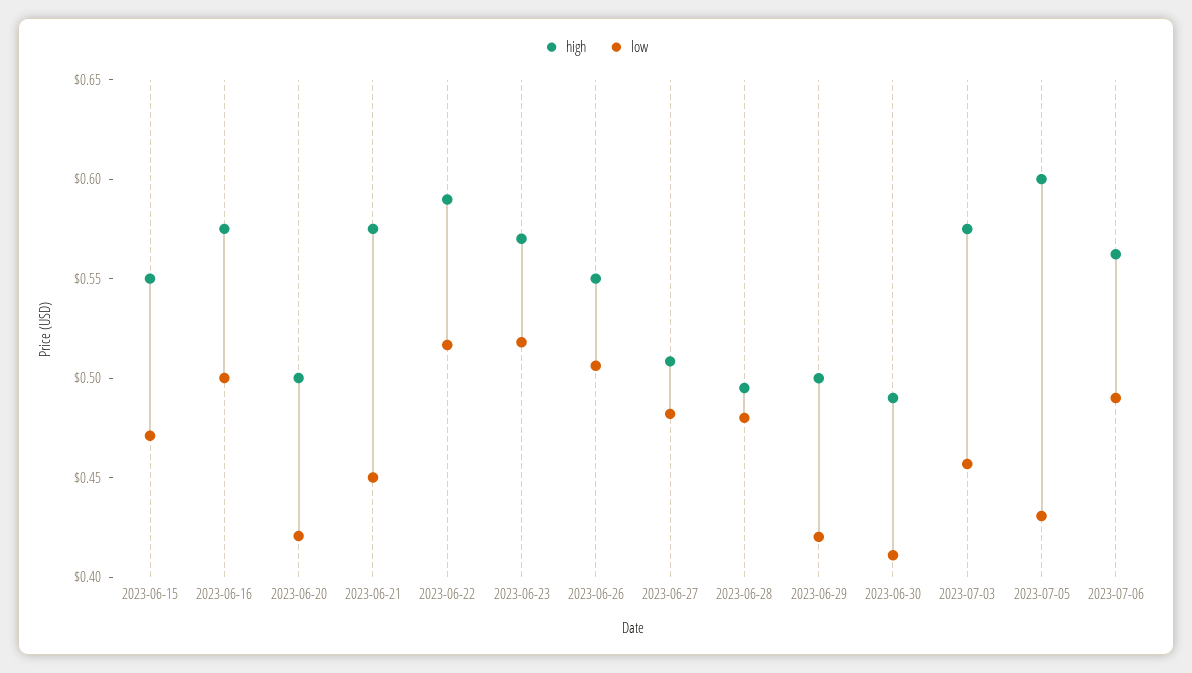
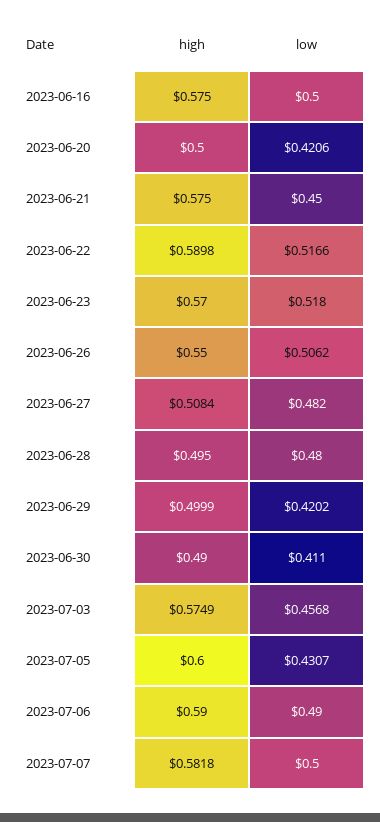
high, 2023-06-15: 0.55 -> none
low, 2023-06-15: 0.47 -> none
high, 2023-07-06: 0.56 -> 0.59
high, 2023-07-07: none -> 0.5818
low, 2023-07-07: none -> 0.5

